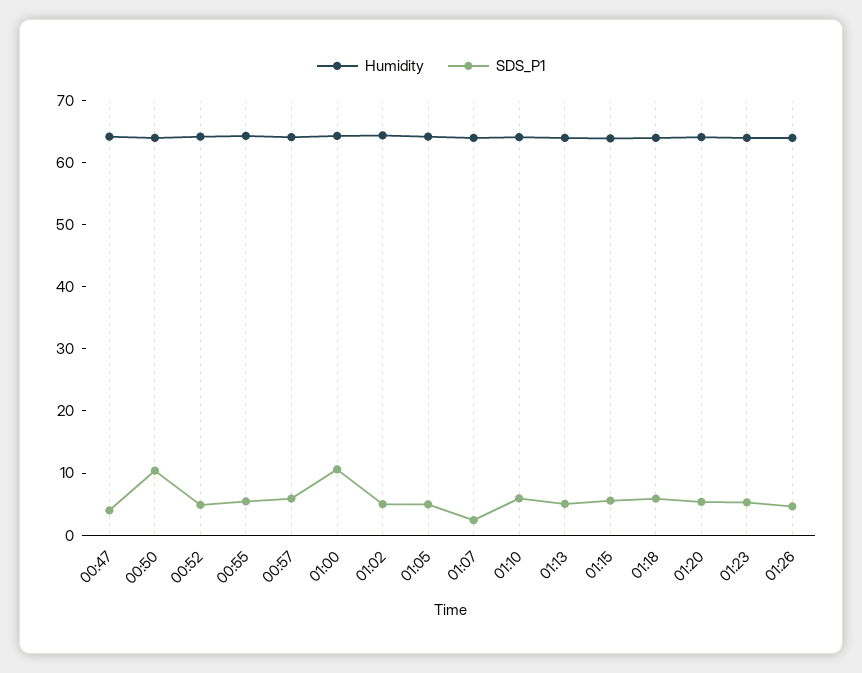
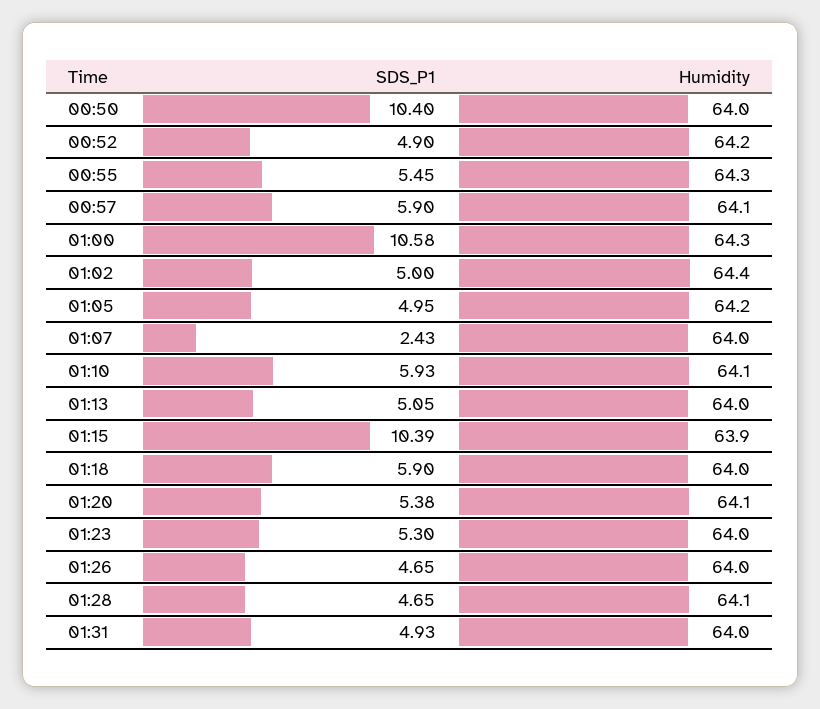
Humidity, 00:47: 64 -> none
SDS_P1, 00:47: 4 -> none
SDS_P1, 01:15: 6 -> 10.39
SDS_P1, 01:28: none -> 4.65
Humidity, 01:28: none -> 64.1
SDS_P1, 01:31: none -> 4.93
Humidity, 01:31: none -> 64

